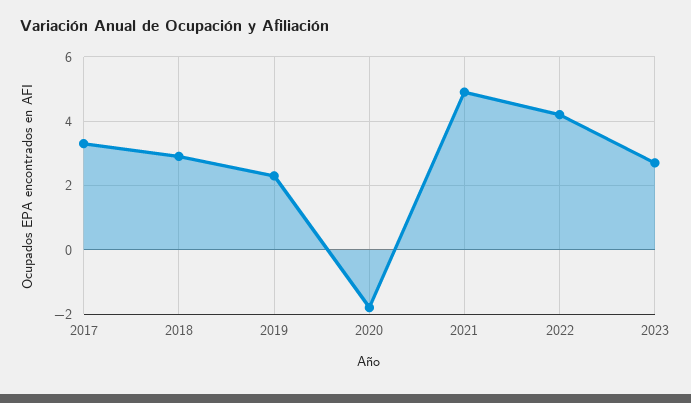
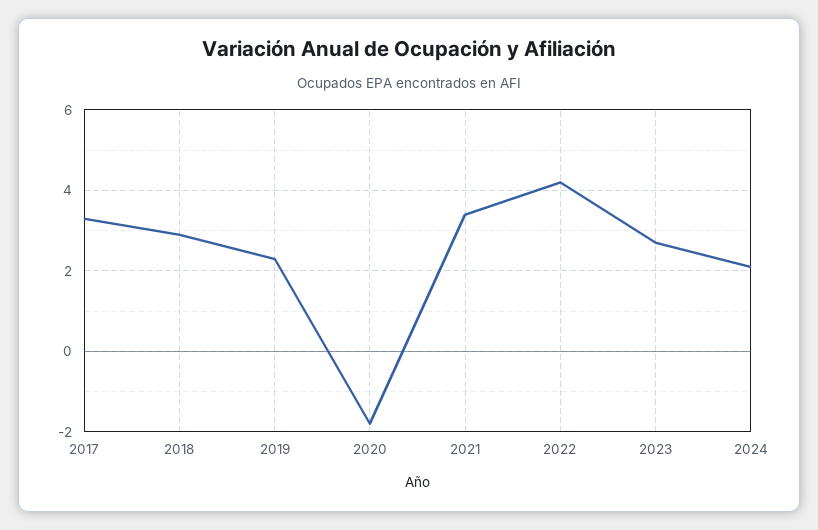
2021: 5 -> 3.5
2024: none -> 2

